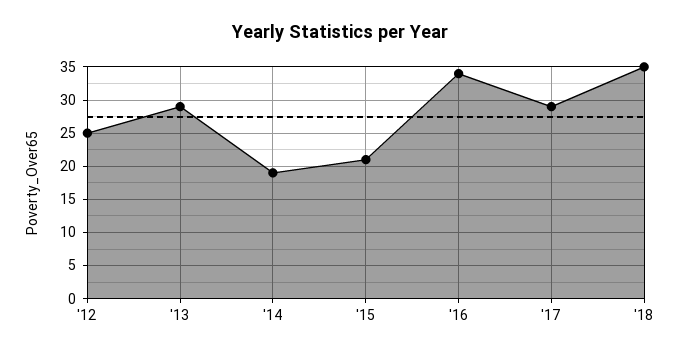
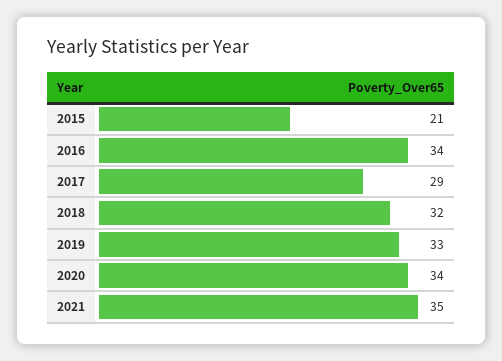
'12: 25 -> none
'13: 29 -> none
'14: 19 -> none
'18: 35 -> 32
2019: none -> 33
2020: none -> 34
2021: none -> 35

